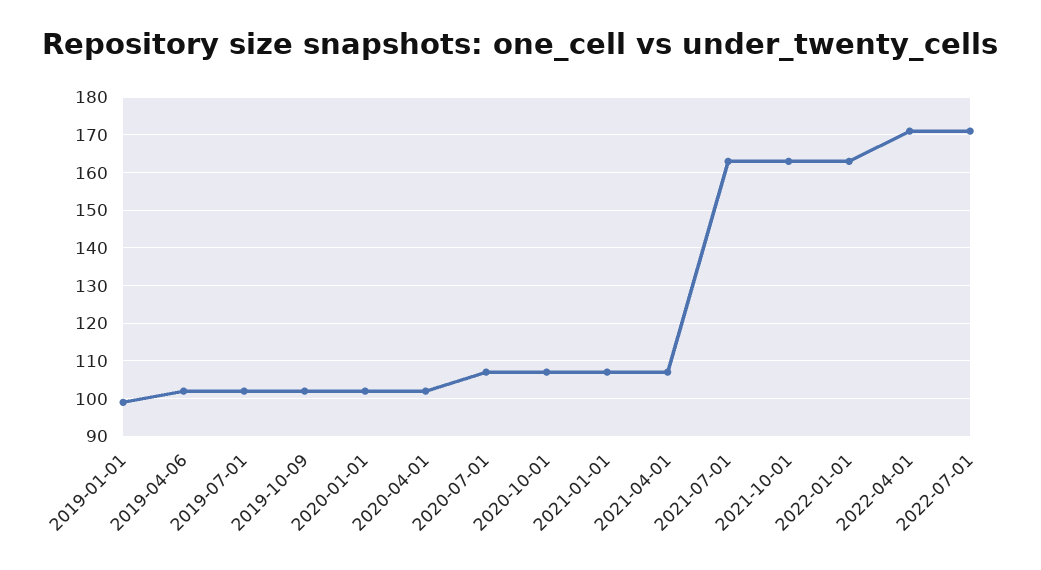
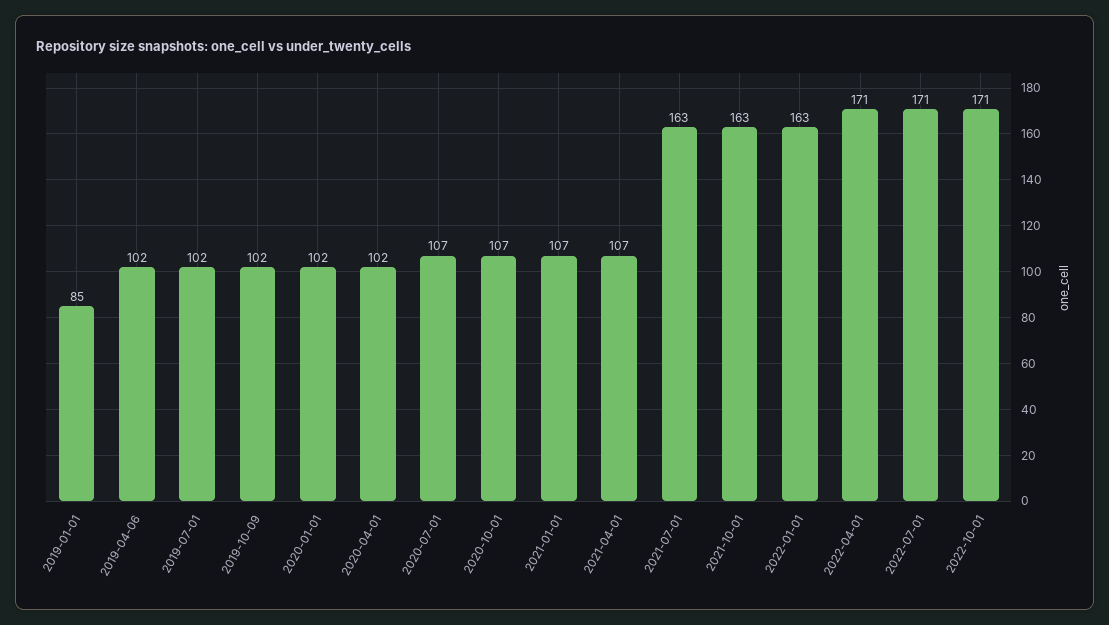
2019-01-01: 100 -> 85
2022-10-01: none -> 171

